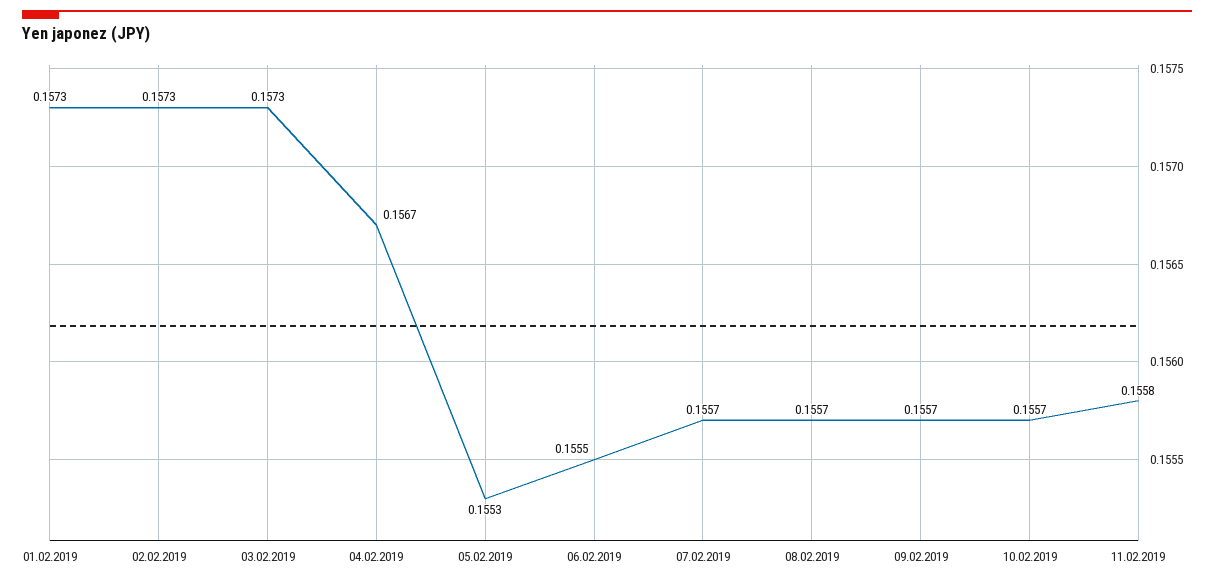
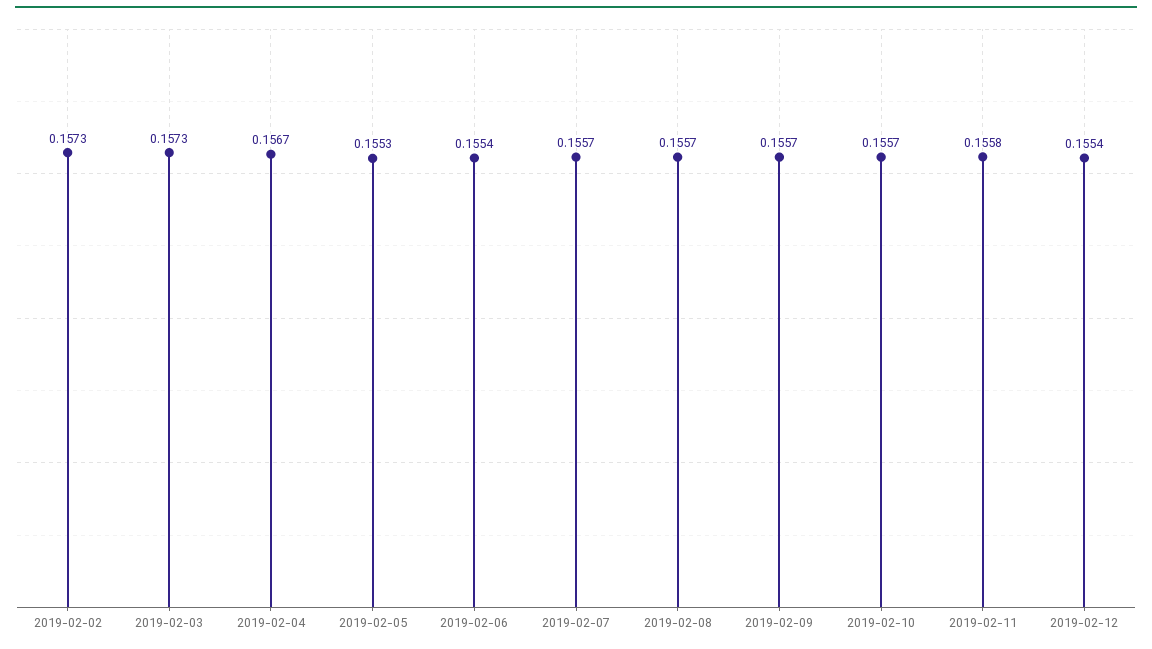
01.02.2019: 0.1573 -> none
06.02.2019: 0.1555 -> 0.1554
2019-02-12: none -> 0.1554

